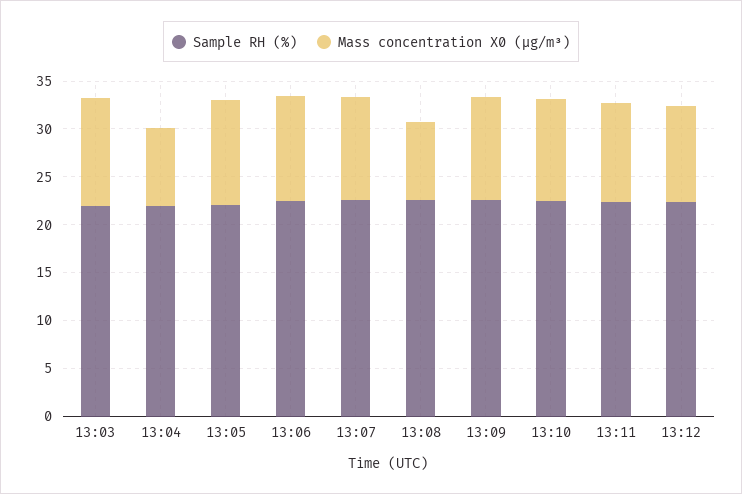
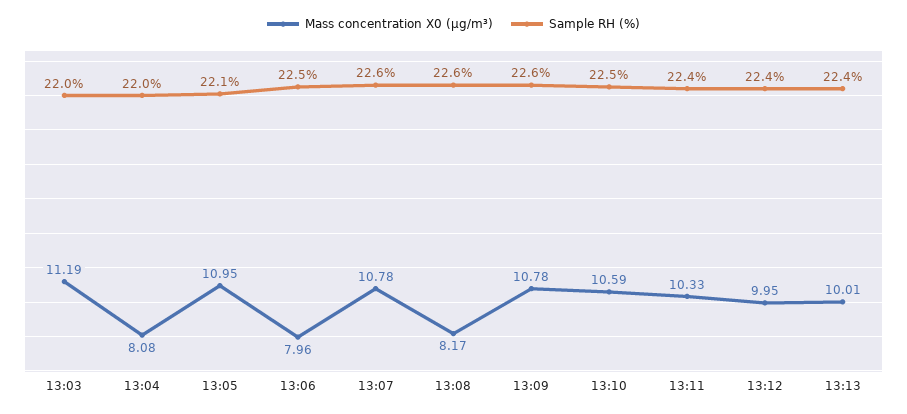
Mass concentration X0 (μg/m³), 13:06: 11 -> 7.96
Mass concentration X0 (μg/m³), 13:13: none -> 10.01
Sample RH (%), 13:13: none -> 22.4

